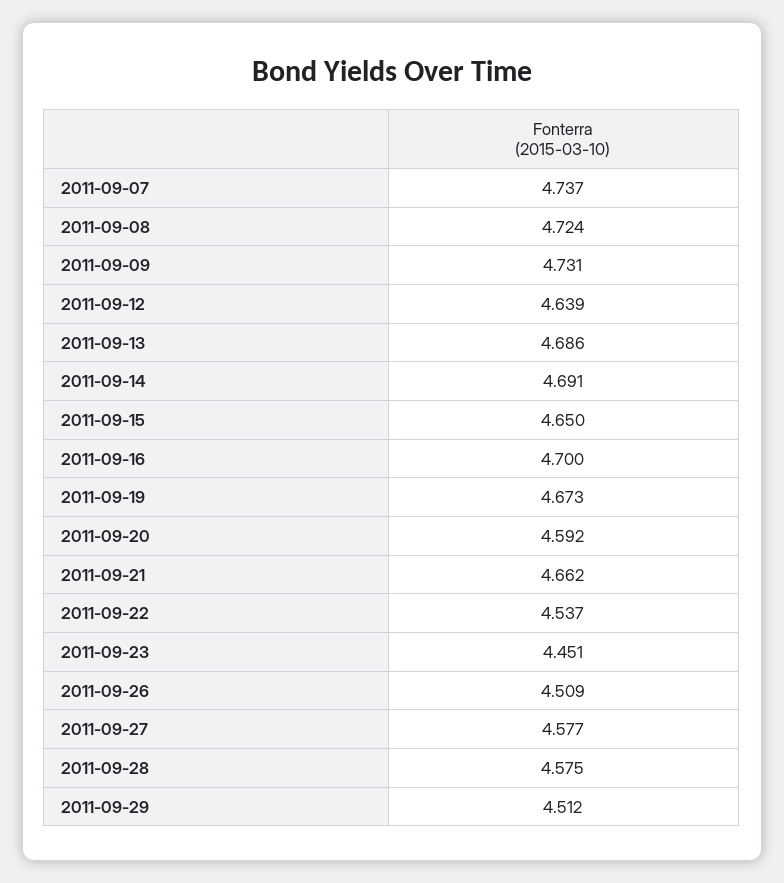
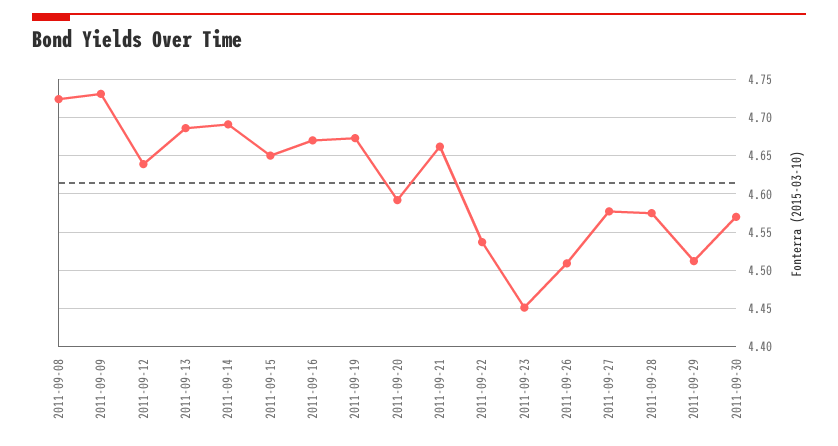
2011-09-07: 4.737 -> none
2011-09-16: 4.7 -> 4.67
2011-09-30: none -> 4.57

